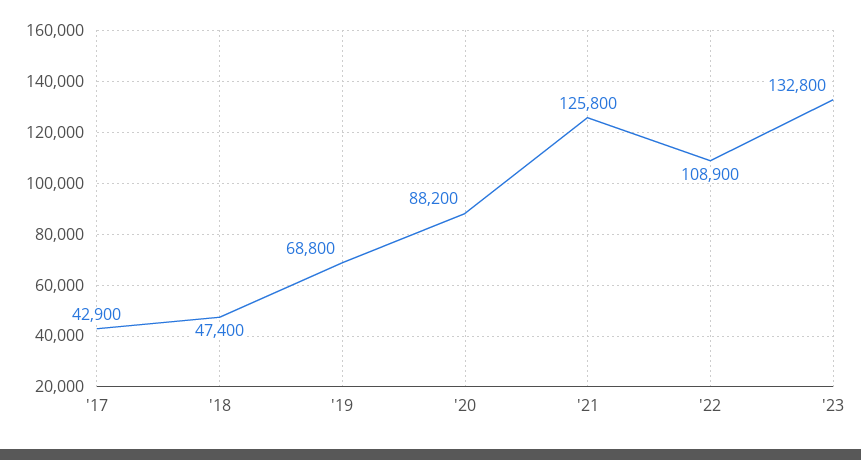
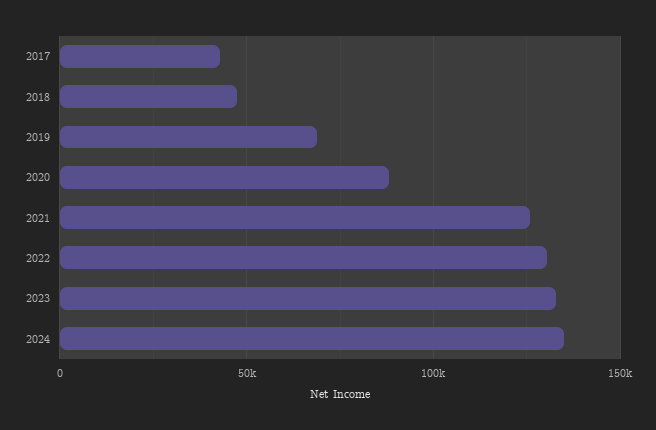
'22: 108900 -> 130000
2024: none -> 135000

